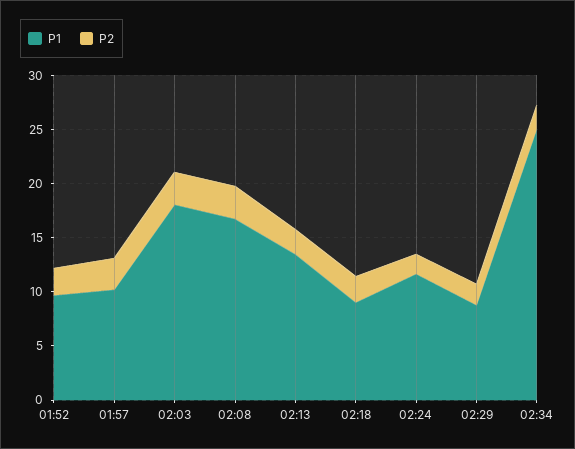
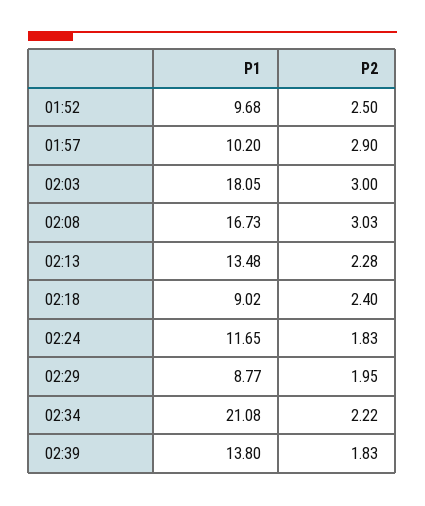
P1, 02:34: 25 -> 21.08
P1, 02:39: none -> 13.8
P2, 02:39: none -> 1.83

